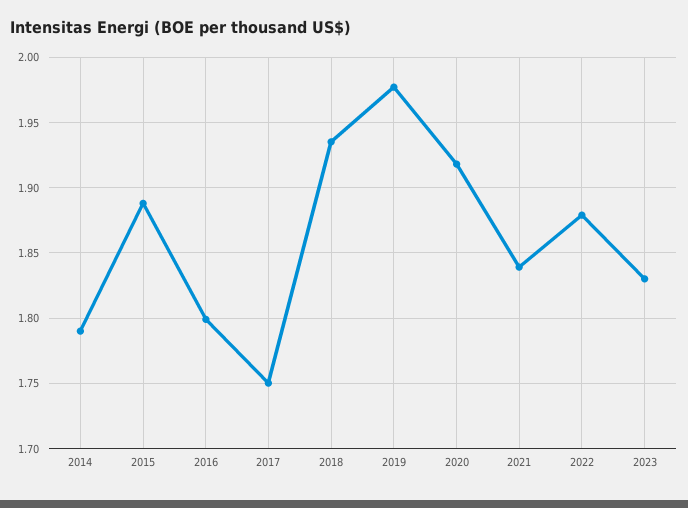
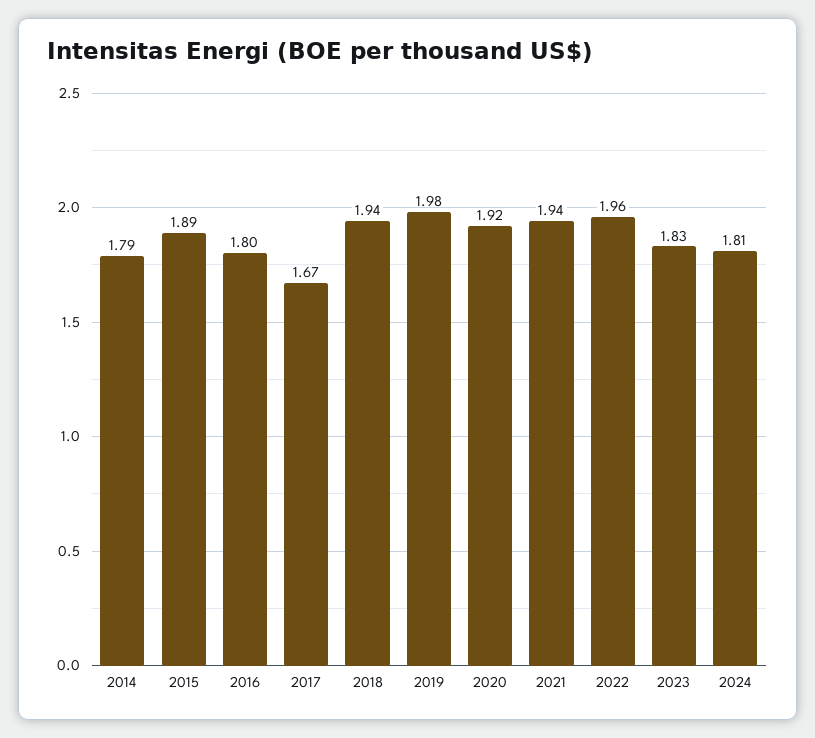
2017: 1.75 -> 1.67
2021: 1.84 -> 1.94
2022: 1.88 -> 1.96
2024: none -> 1.81

